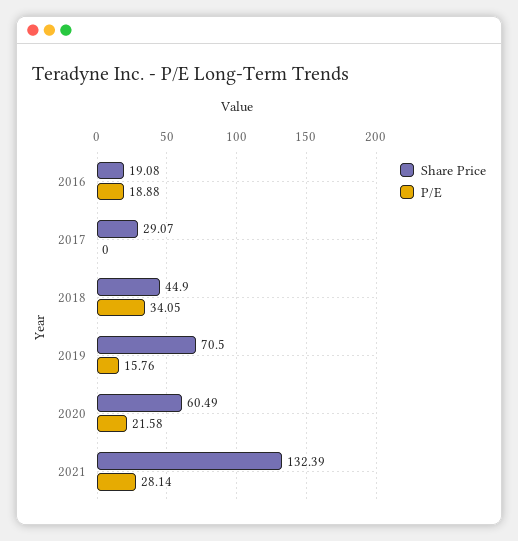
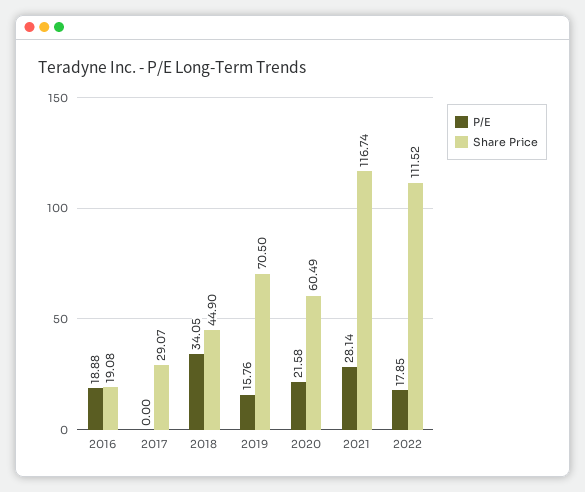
Share Price, 2021: 132.39 -> 116.74
P/E, 2022: none -> 17.85
Share Price, 2022: none -> 111.52

